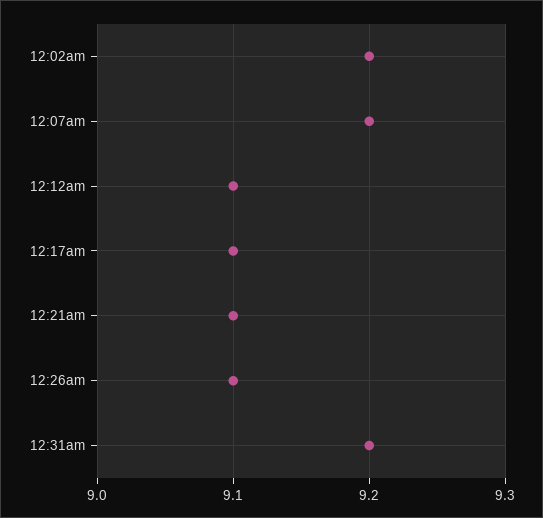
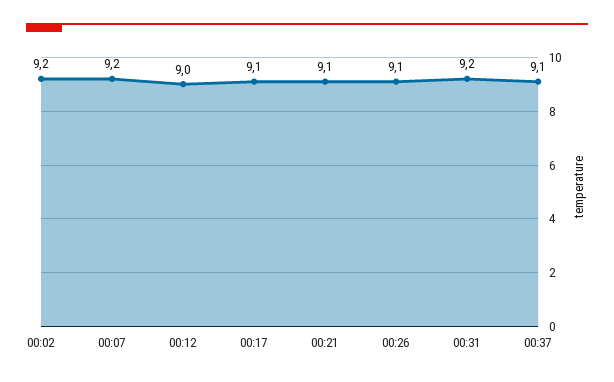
12:12am: 9.1 -> 9
00:37: none -> 9.1

